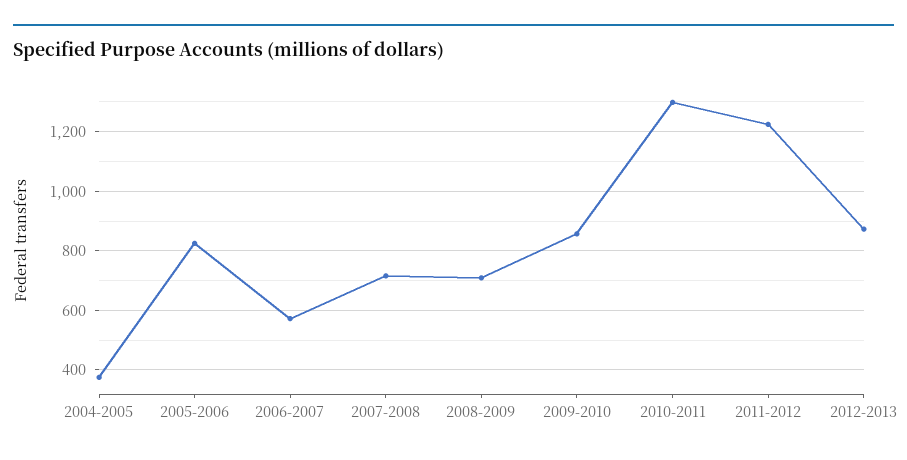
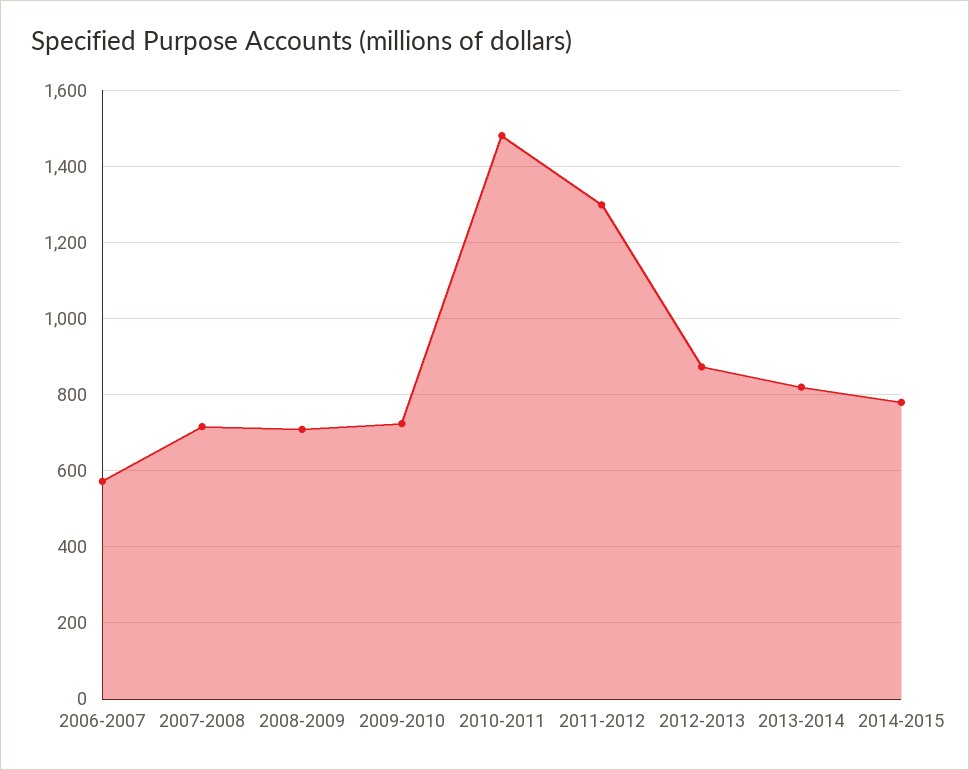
2004-2005: 375 -> none
2005-2006: 825 -> none
2009-2010: 850 -> 720
2010-2011: 1300 -> 1480
2011-2012: 1225 -> 1300
2013-2014: none -> 820
2014-2015: none -> 780

